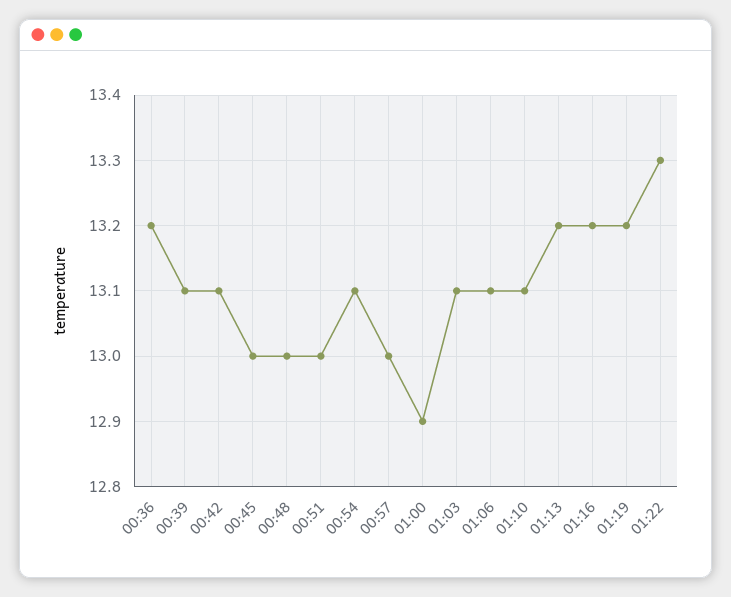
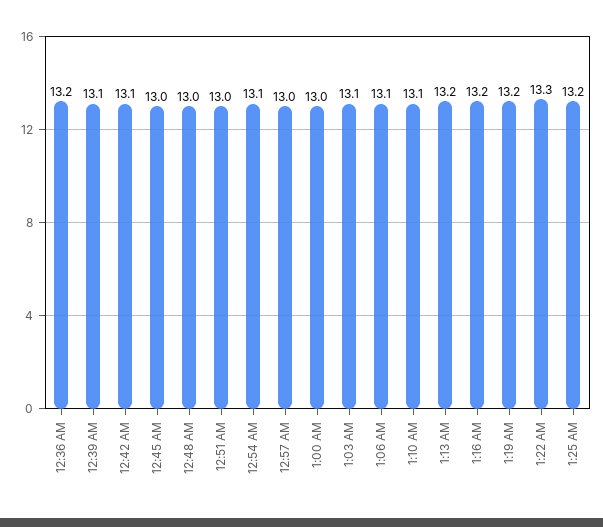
01:00: 12.9 -> 13
1:25 AM: none -> 13.2

